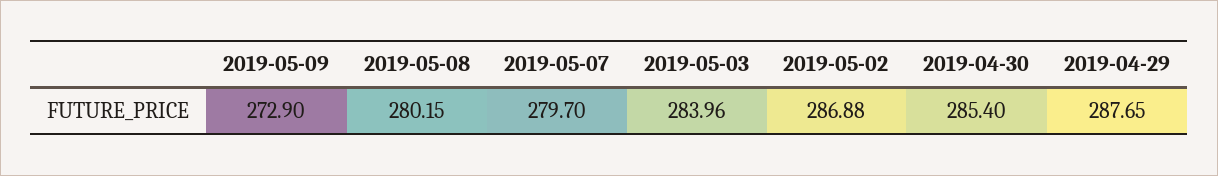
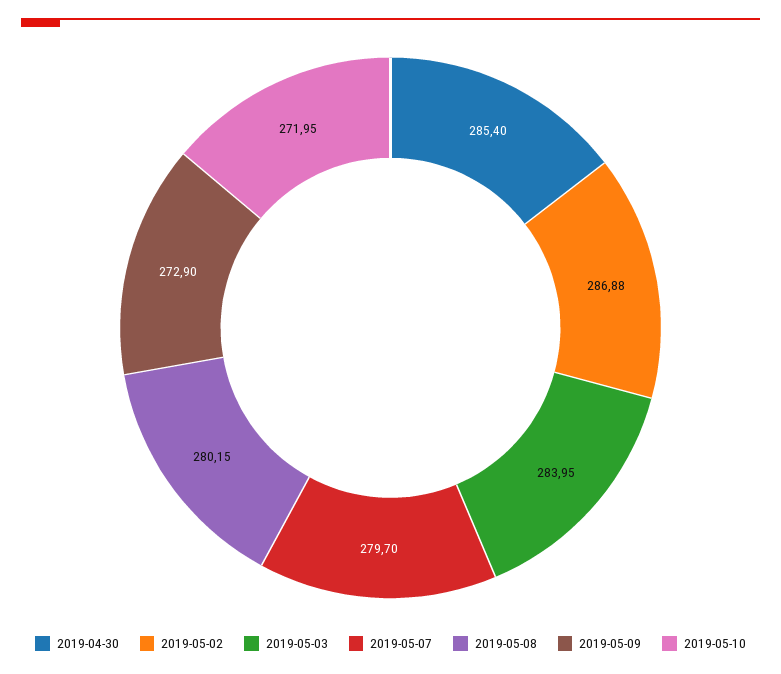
2019-05-03: 283.96 -> 283.95
2019-04-29: 287.65 -> none
2019-05-10: none -> 271.95

